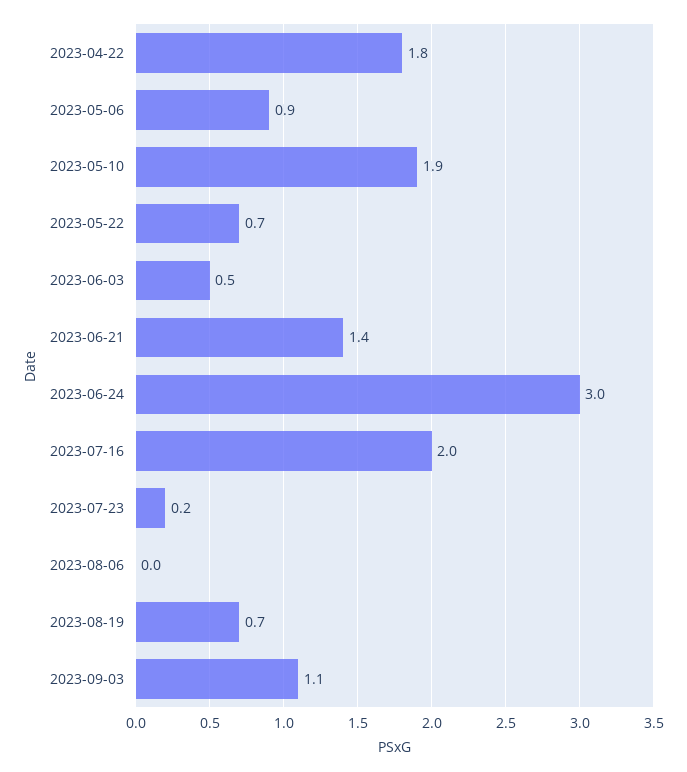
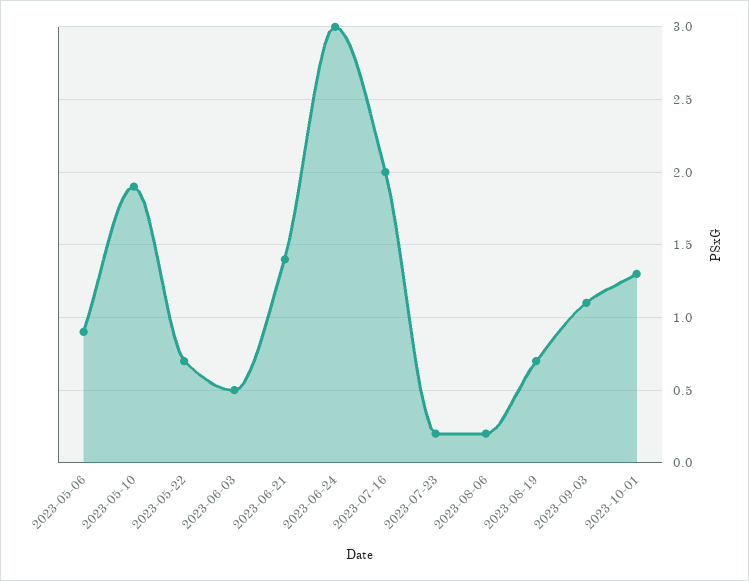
2023-04-22: 1.8 -> none
2023-08-06: 0 -> 0.2
2023-10-01: none -> 1.3

